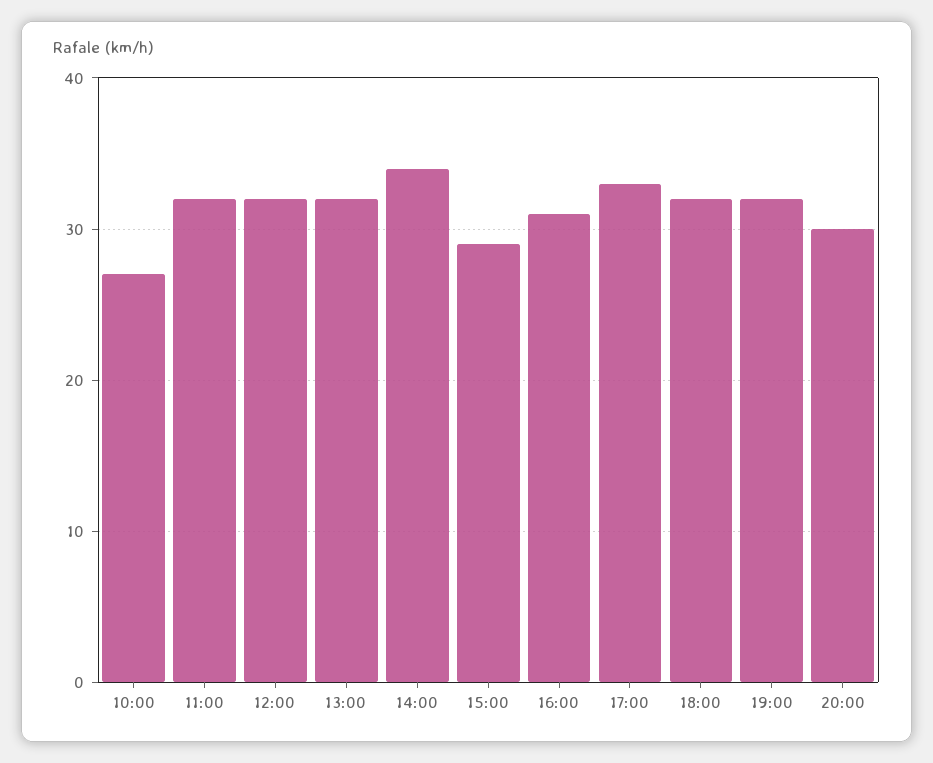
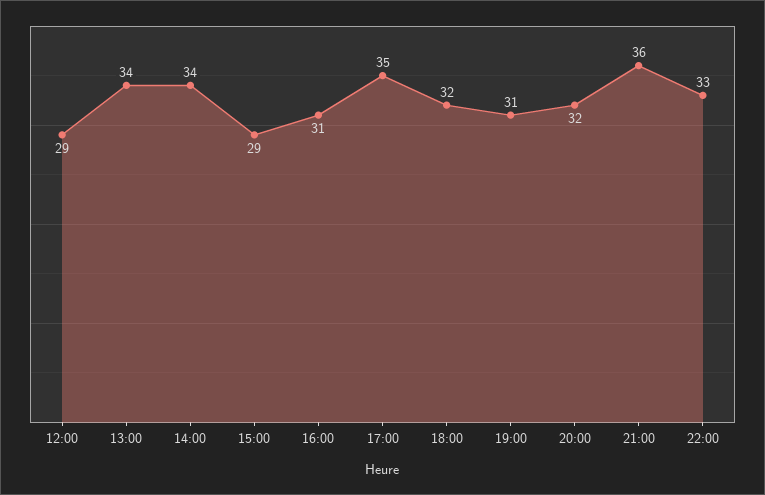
10:00: 27 -> none
11:00: 32 -> none
12:00: 32 -> 29
13:00: 32 -> 34
17:00: 33 -> 35
19:00: 32 -> 31
20:00: 30 -> 32
21:00: none -> 36
22:00: none -> 33

